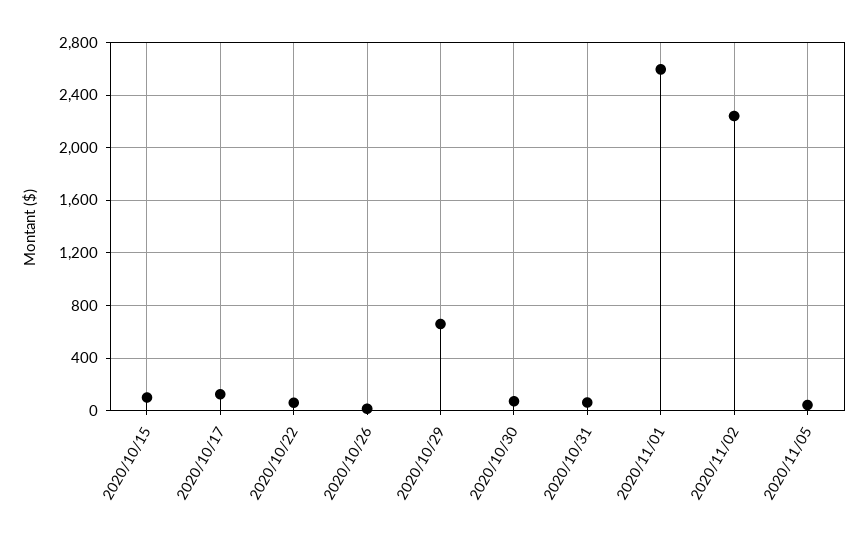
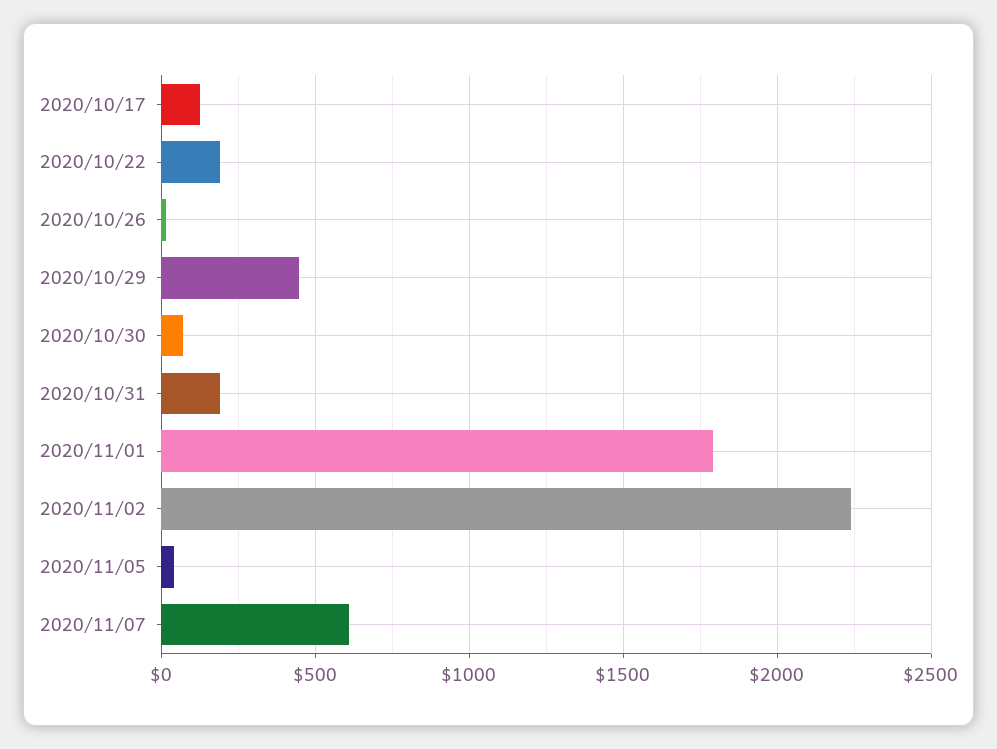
2020/10/15: 100 -> none
2020/10/22: 50 -> 200
2020/10/29: 650 -> 450
2020/10/31: 50 -> 200
2020/11/01: 2600 -> 1800
2020/11/07: none -> 600

